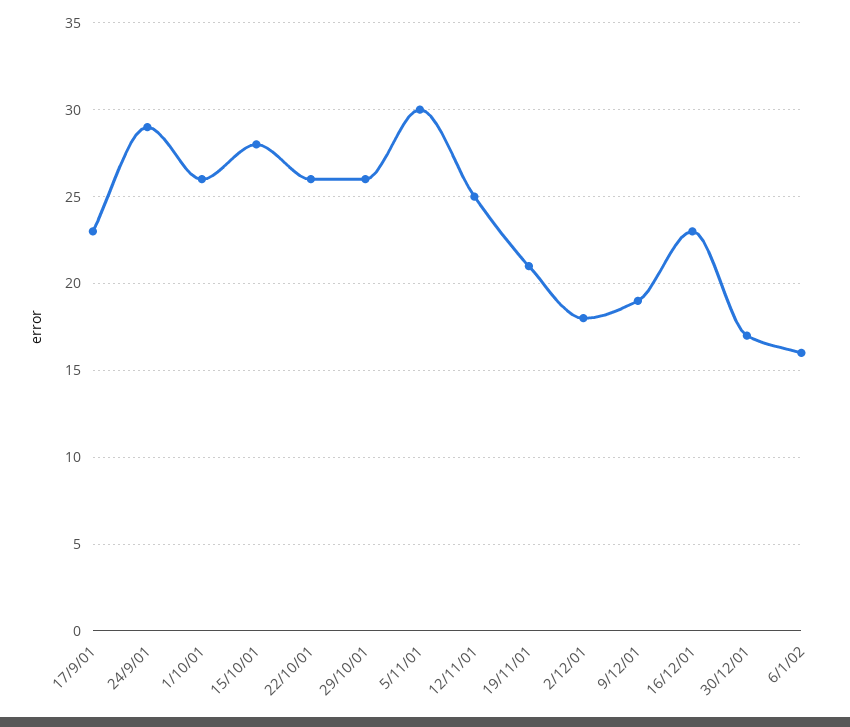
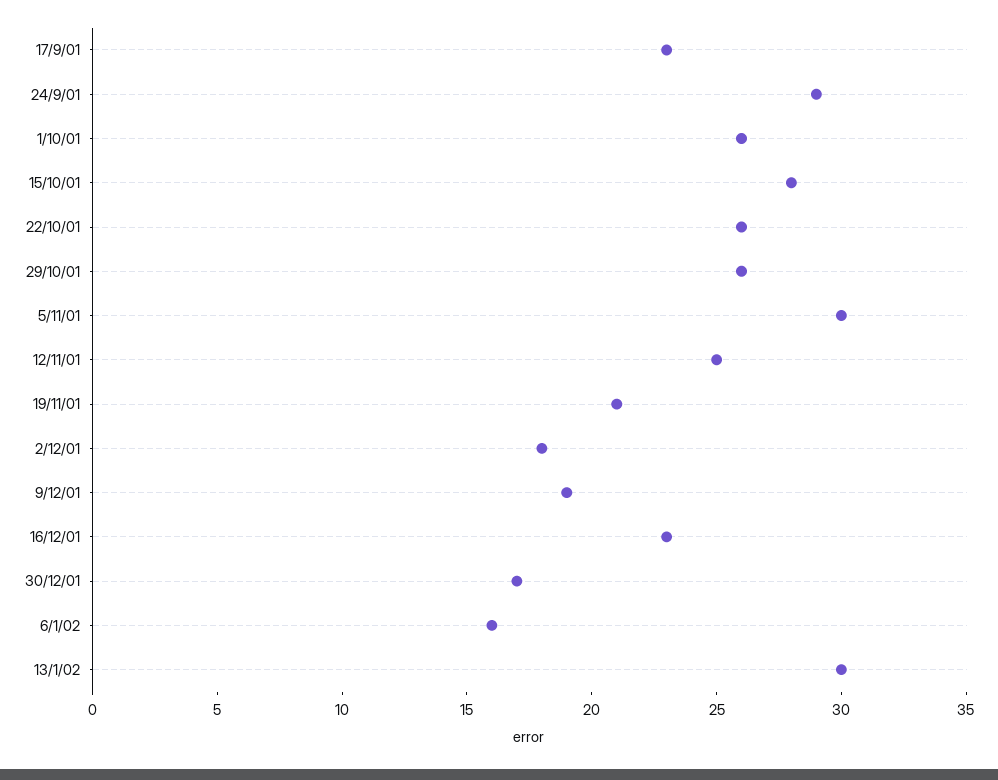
13/1/02: none -> 30

